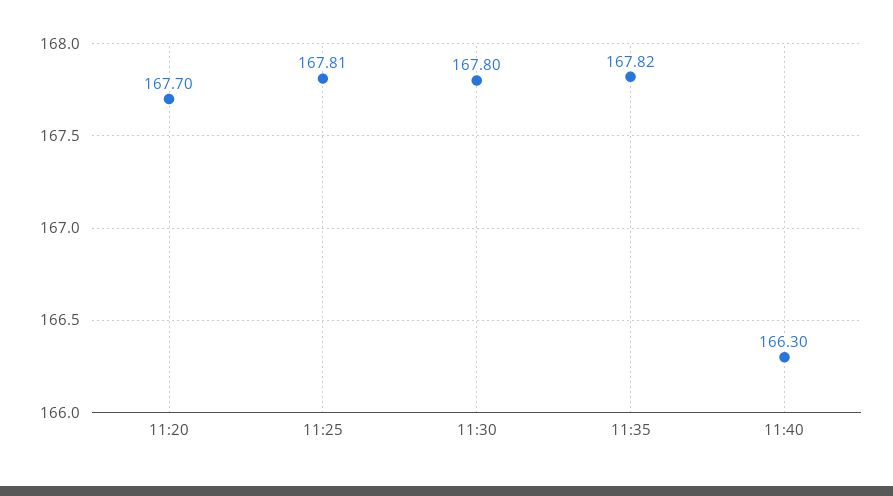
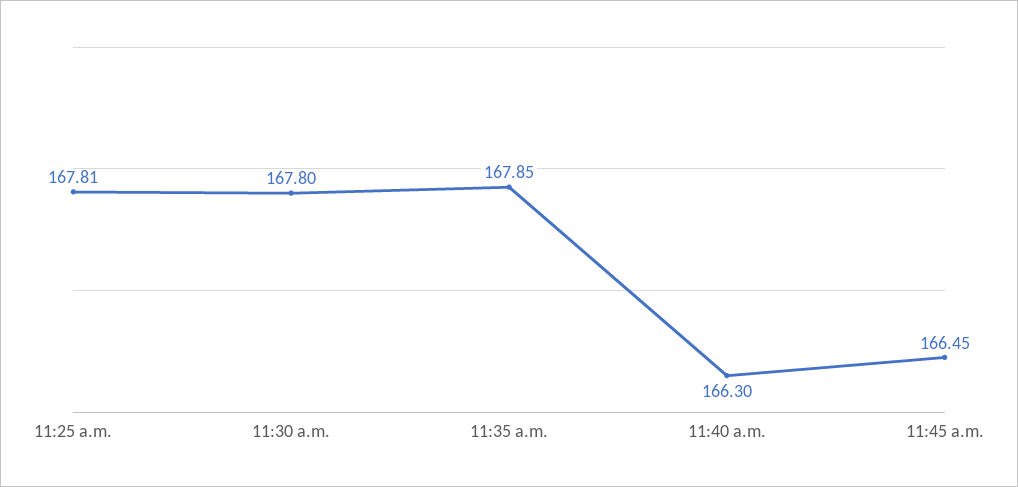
11:20: 167.7 -> none
11:35: 167.82 -> 167.85
11:45 a.m.: none -> 166.45

